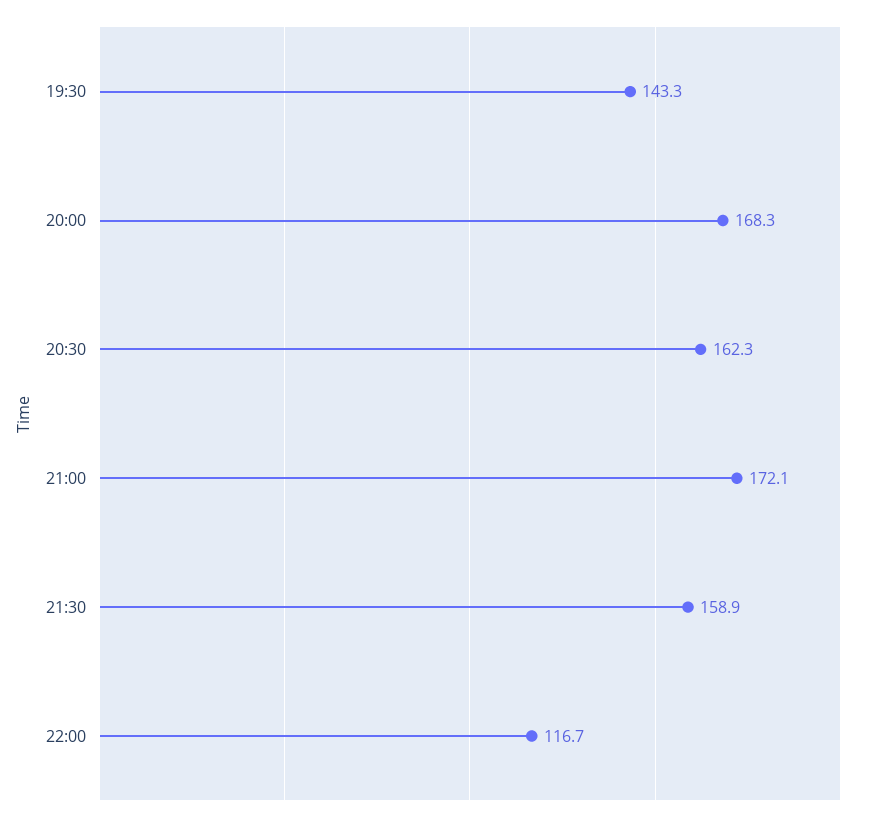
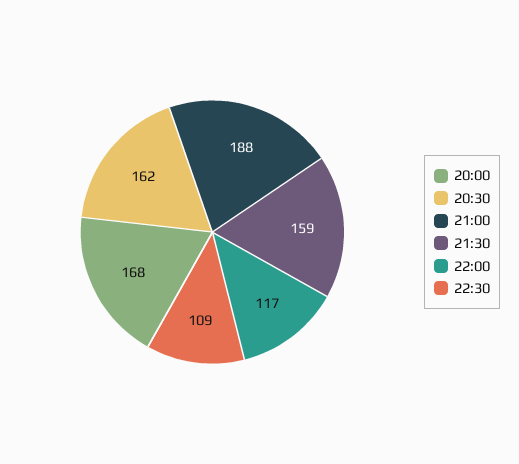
19:30: 143.3 -> none
21:00: 172.1 -> 188
22:30: none -> 109

